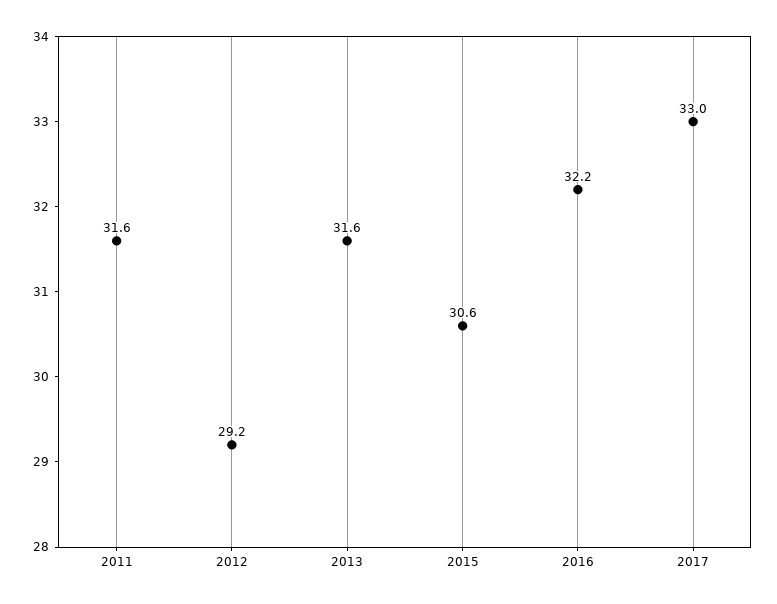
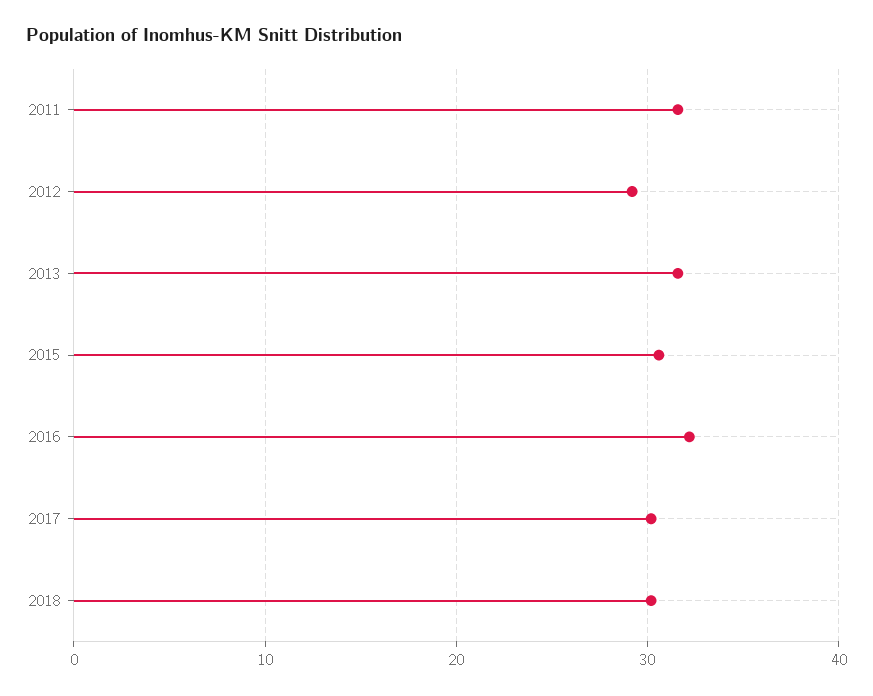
2017: 33 -> 30
2018: none -> 30

